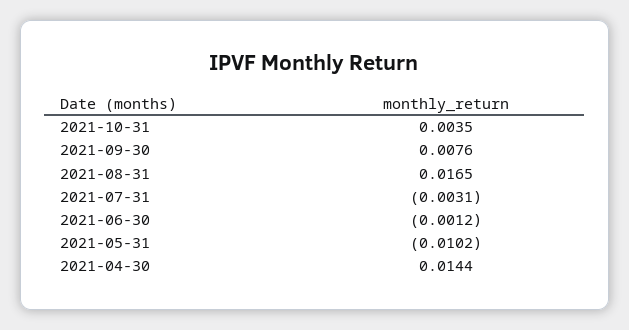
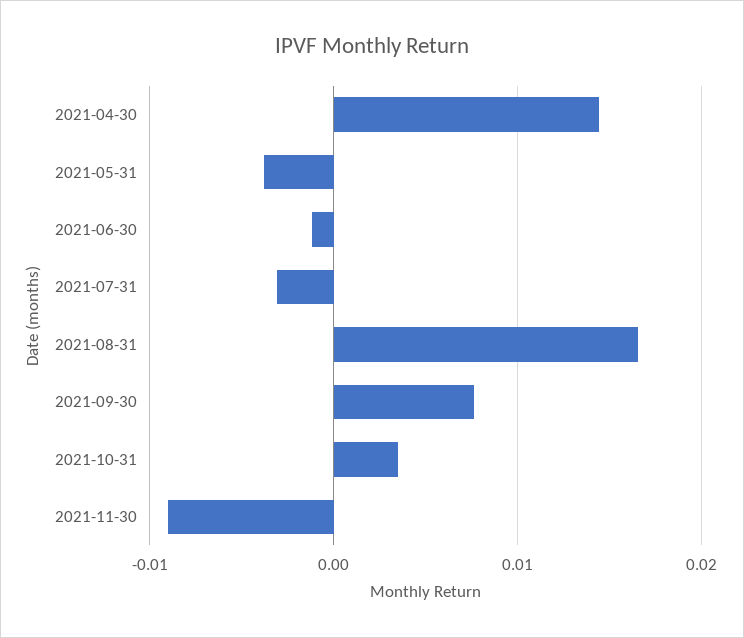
2021-05-31: -0.0102 -> -0.004
2021-11-30: none -> -0.009

